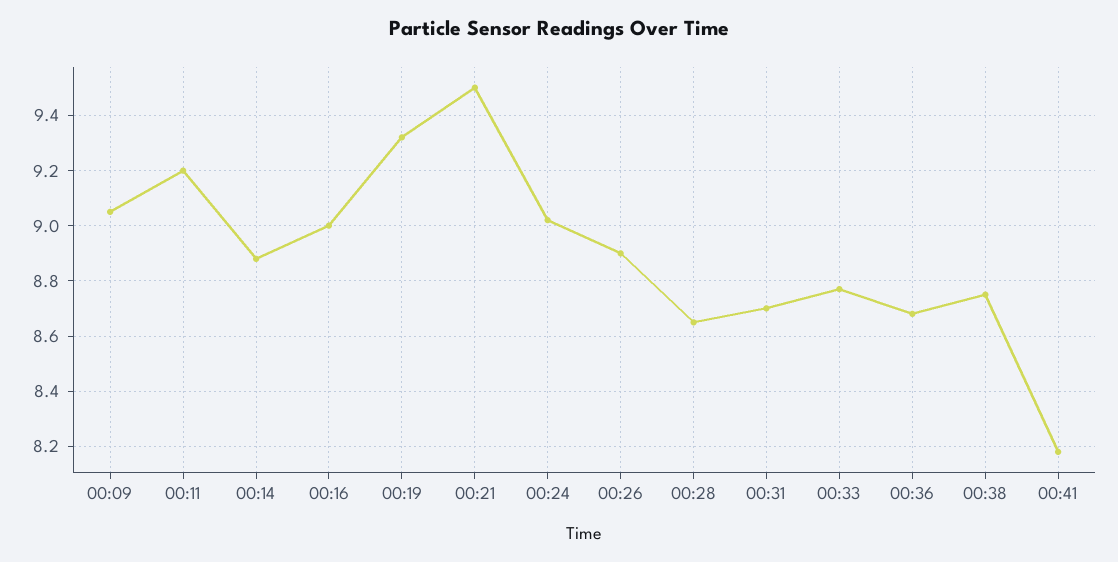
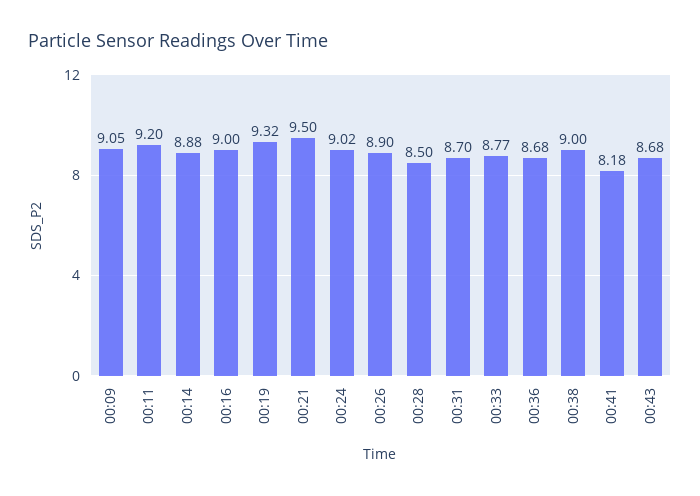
00:28: 8.65 -> 8.5
00:38: 8.75 -> 9
00:43: none -> 8.68

